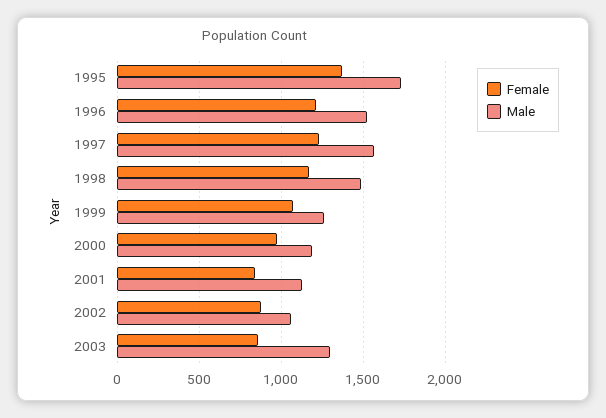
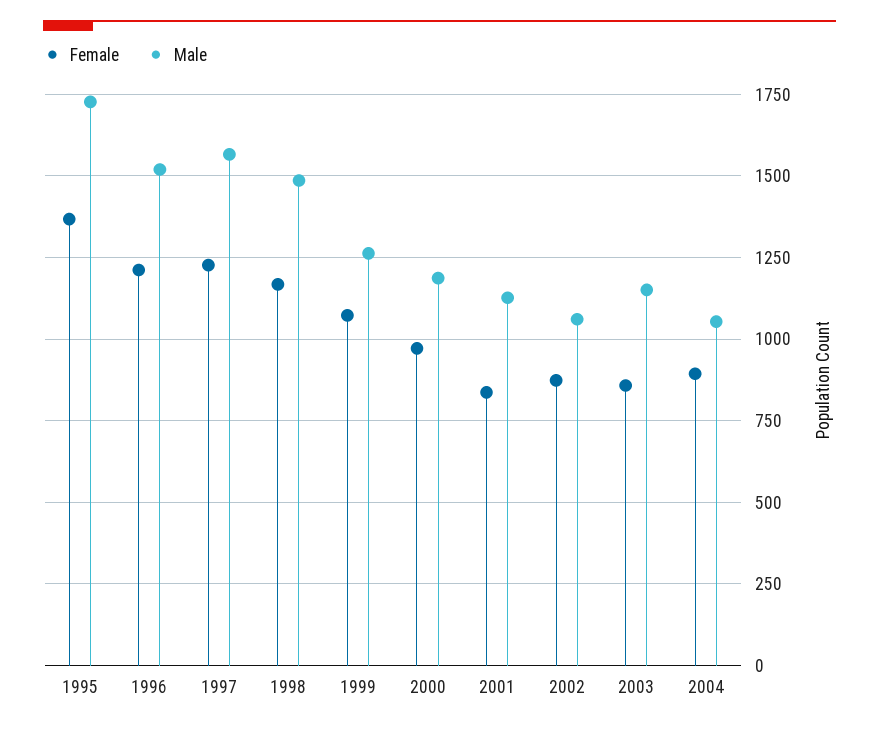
Male, 2003: 1300 -> 1150
Female, 2004: none -> 900
Male, 2004: none -> 1050

